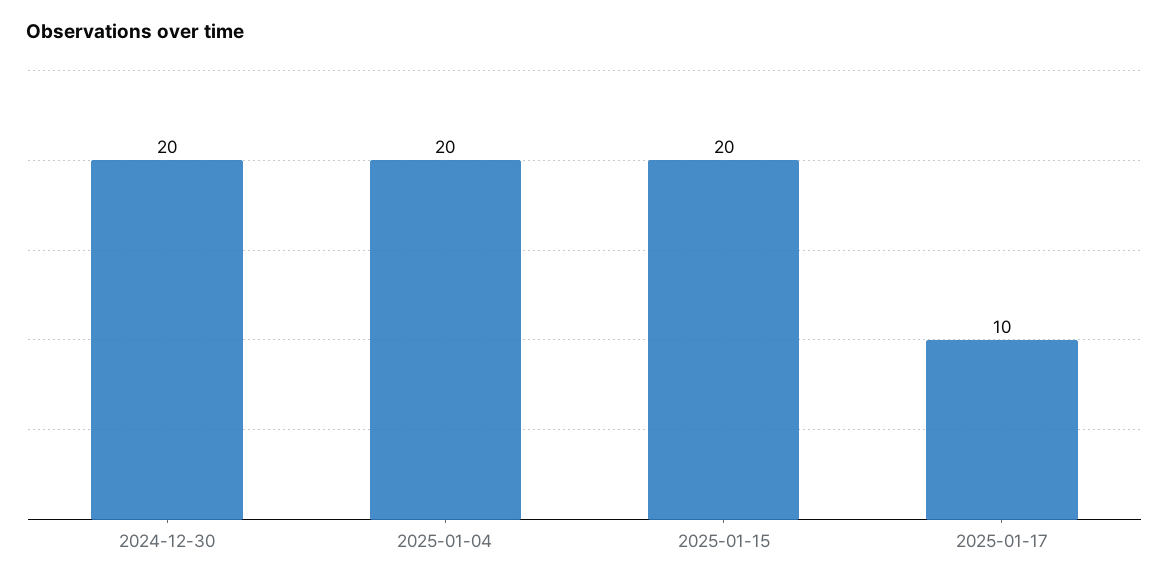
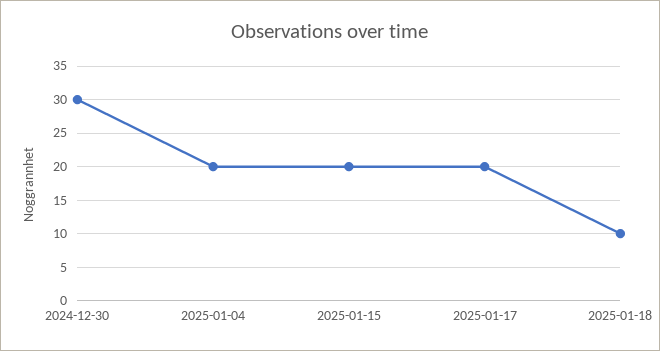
2024-12-30: 20 -> 30
2025-01-17: 10 -> 20
2025-01-18: none -> 10

